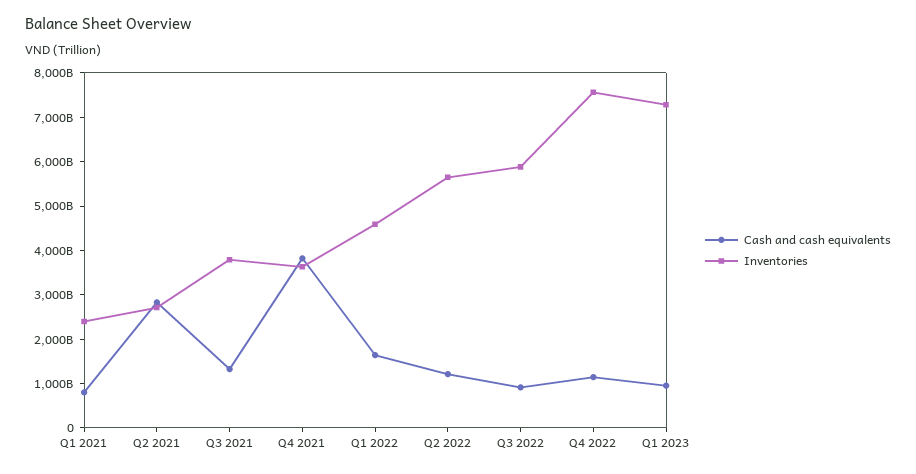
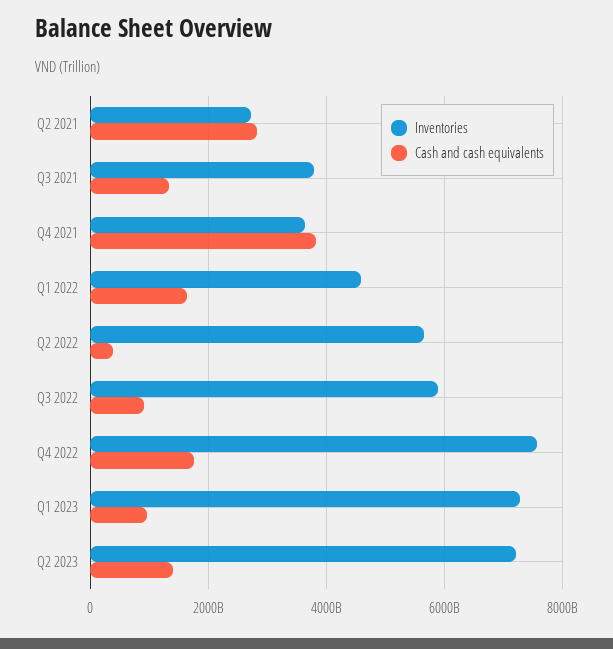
Cash and cash equivalents, Q1 2021: 800000000000 -> none
Inventories, Q1 2021: 2400000000000 -> none
Cash and cash equivalents, Q2 2022: 1200000000000 -> 400000000000
Cash and cash equivalents, Q4 2022: 1200000000000 -> 1800000000000
Inventories, Q2 2023: none -> 7200000000000
Cash and cash equivalents, Q2 2023: none -> 1400000000000

